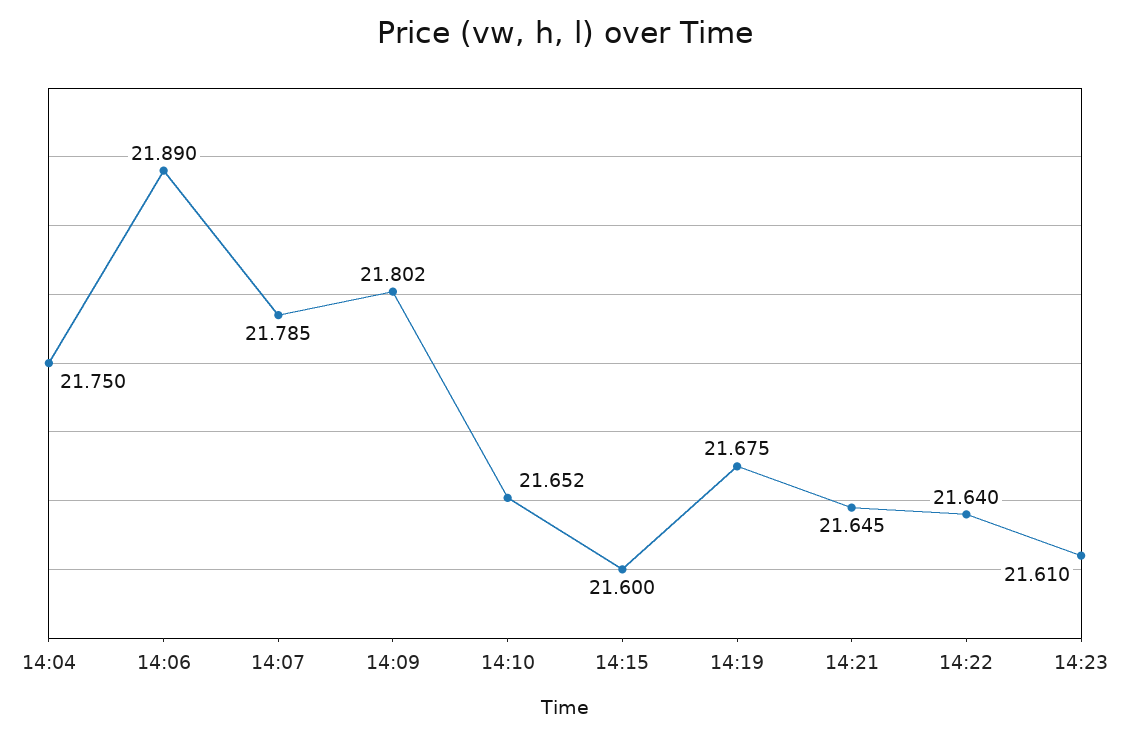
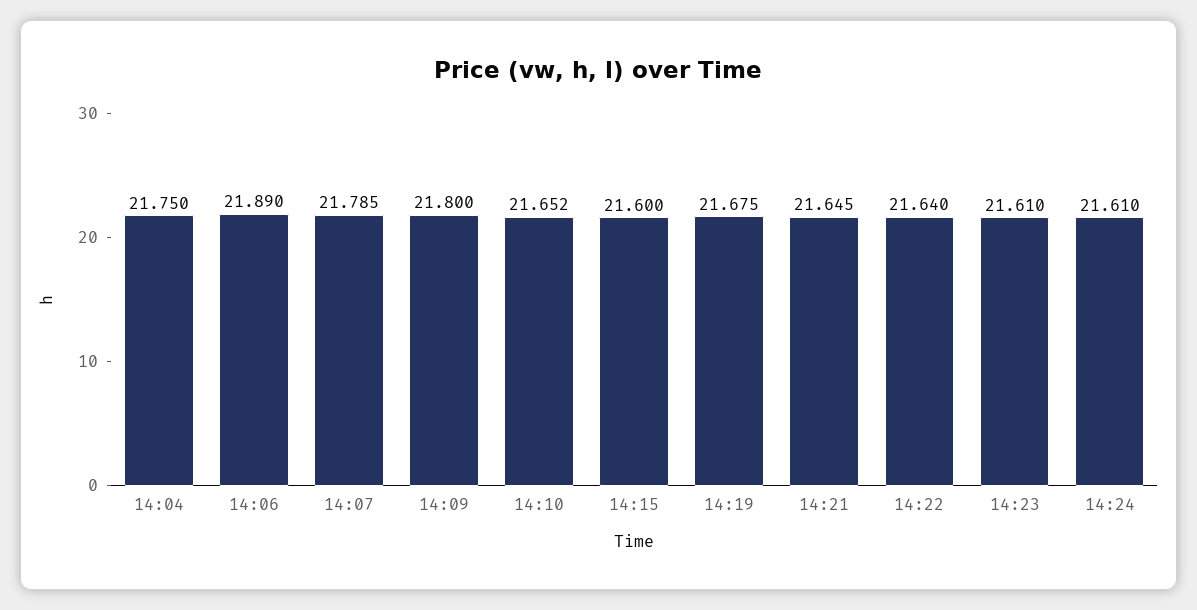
14:09: 21.802 -> 21.8
14:24: none -> 21.61

